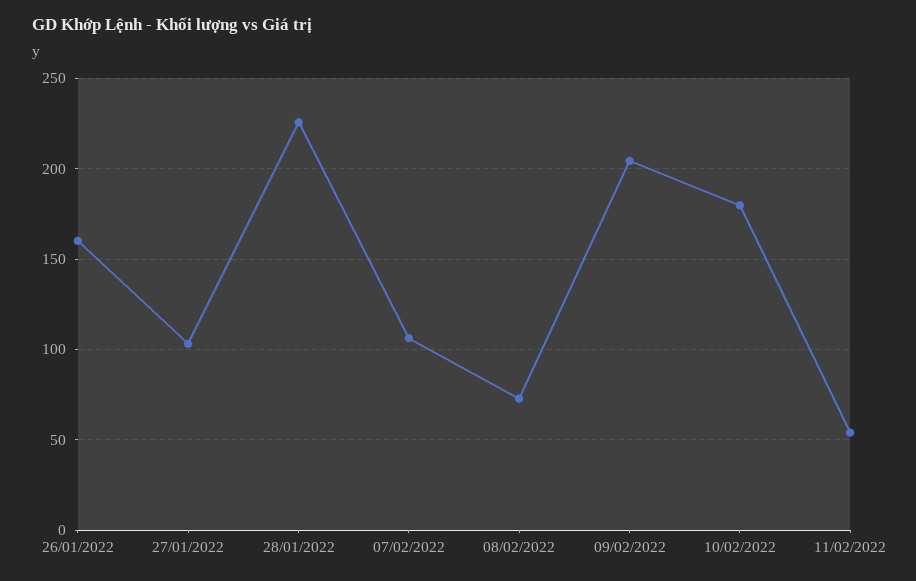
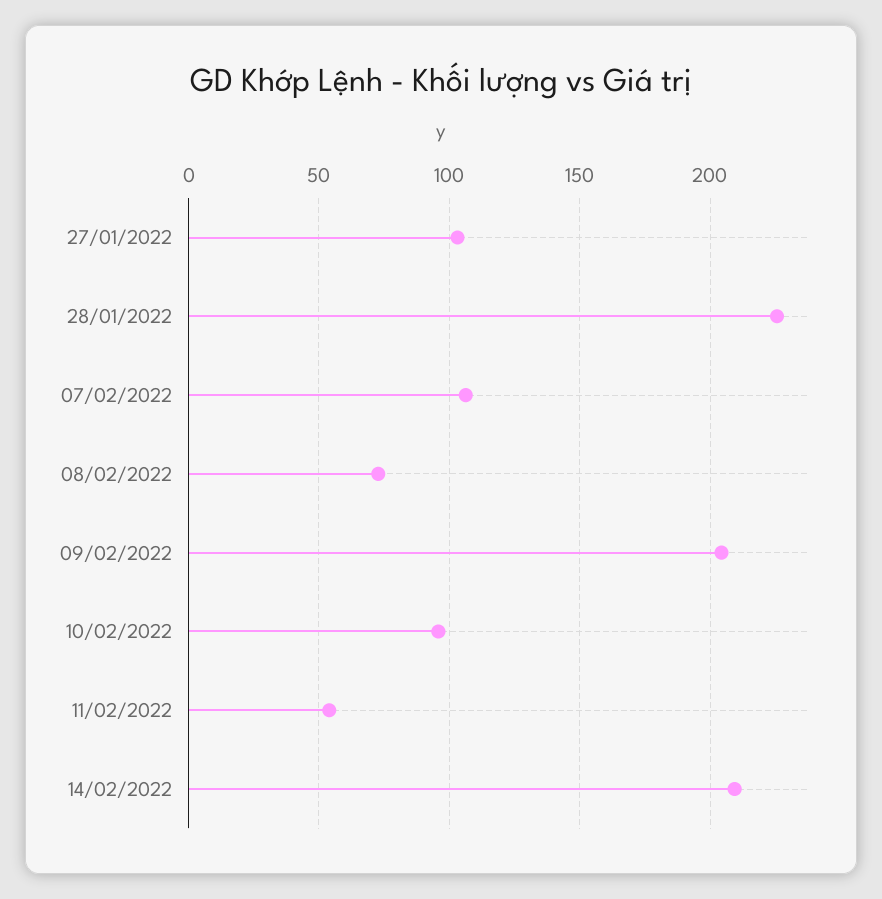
26/01/2022: 160 -> none
10/02/2022: 180 -> 95
14/02/2022: none -> 210

